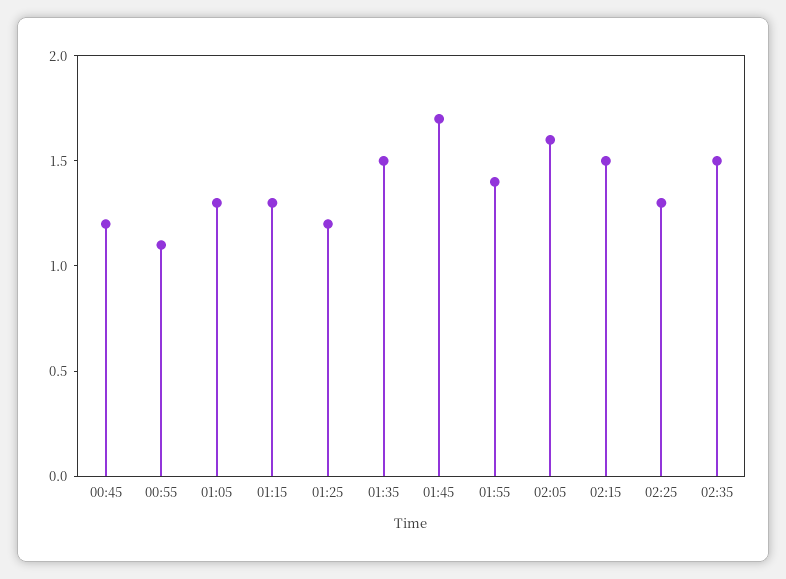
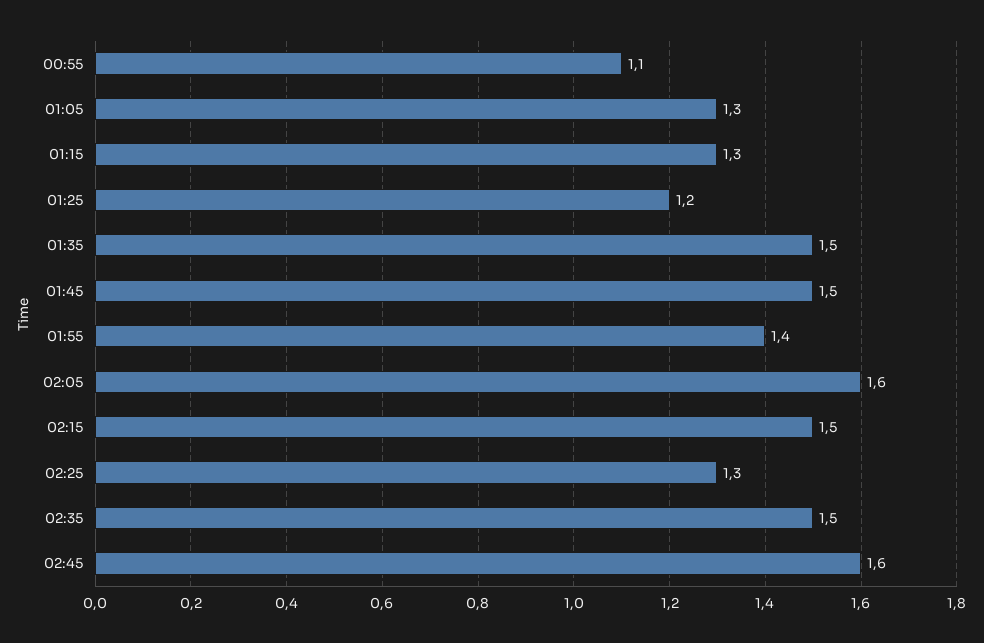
00:45: 1.2 -> none
01:45: 1.7 -> 1.5
02:45: none -> 1.6

